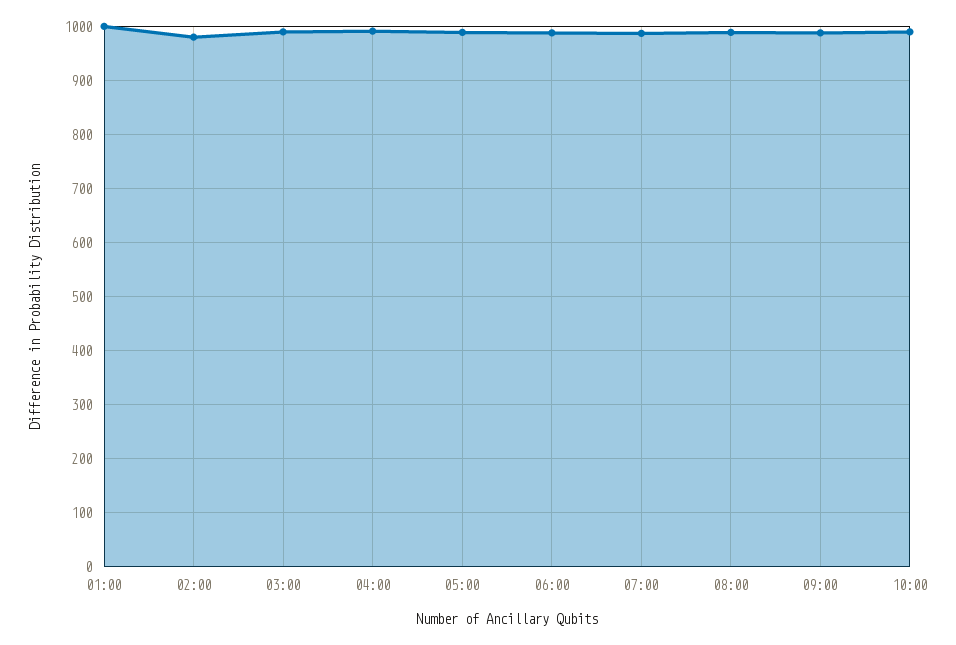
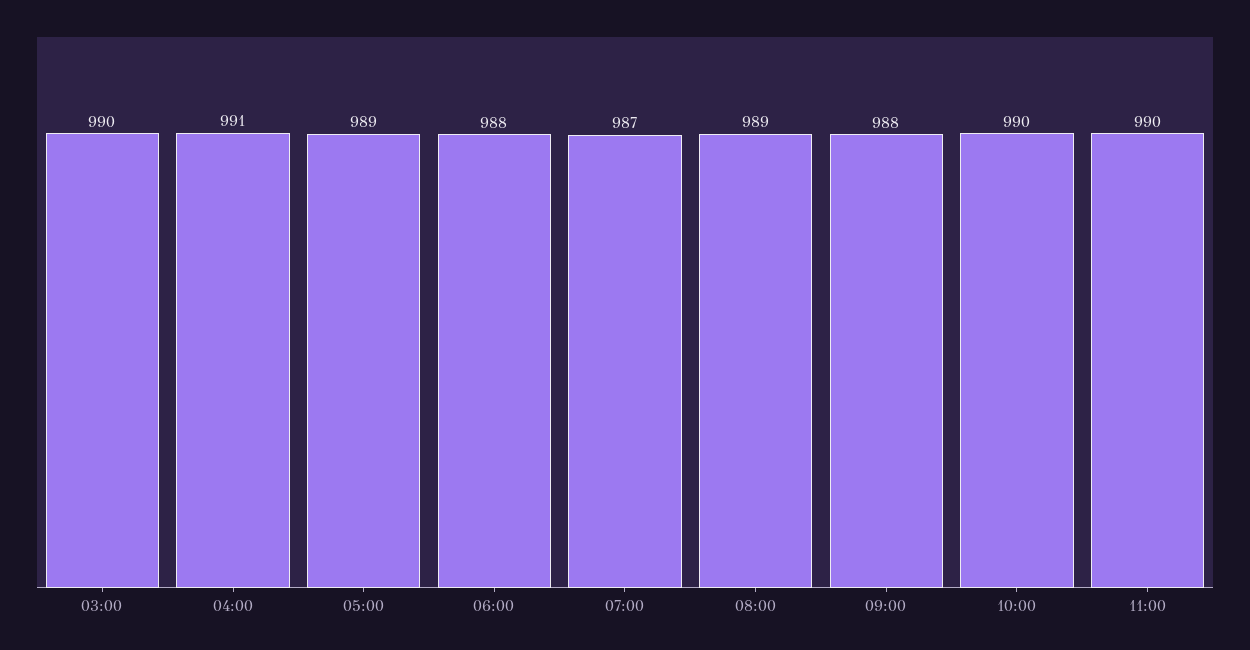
01:00: 1000 -> none
02:00: 980 -> none
11:00: none -> 990

